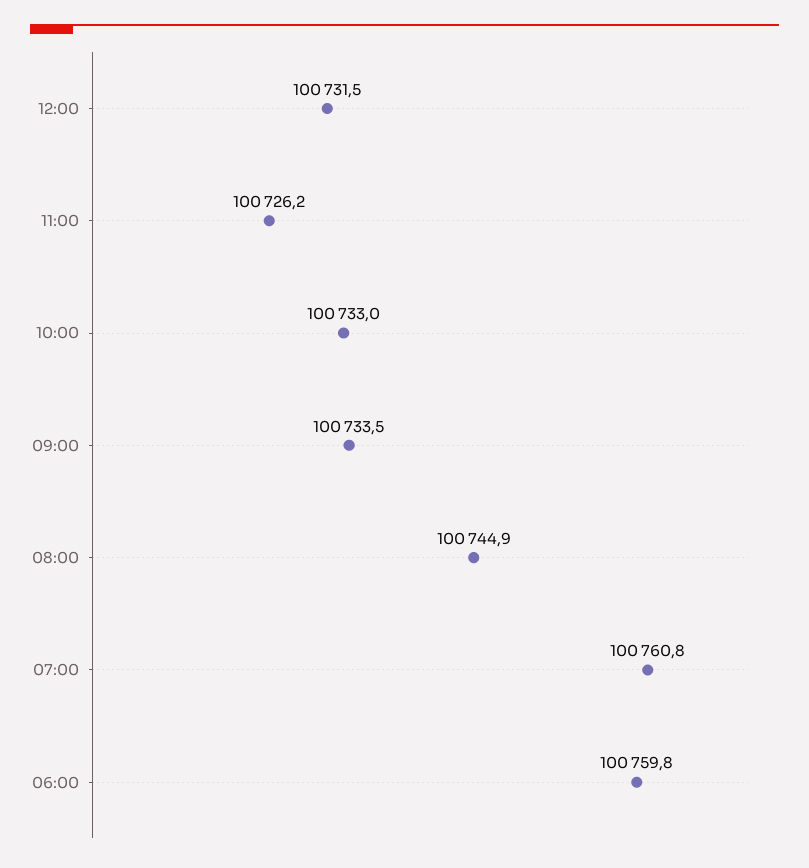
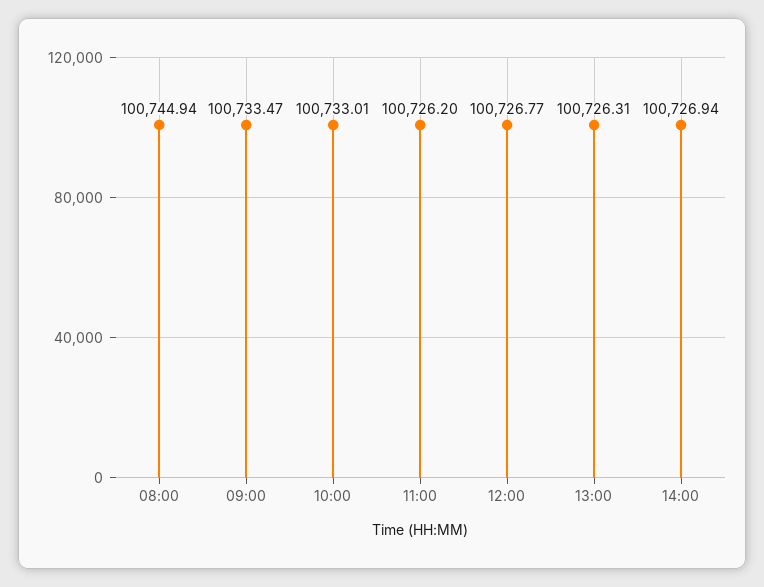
12:00: 100731.5 -> 100726.77
07:00: 100760.8 -> none
06:00: 100759.8 -> none
13:00: none -> 100726.31
14:00: none -> 100726.94

